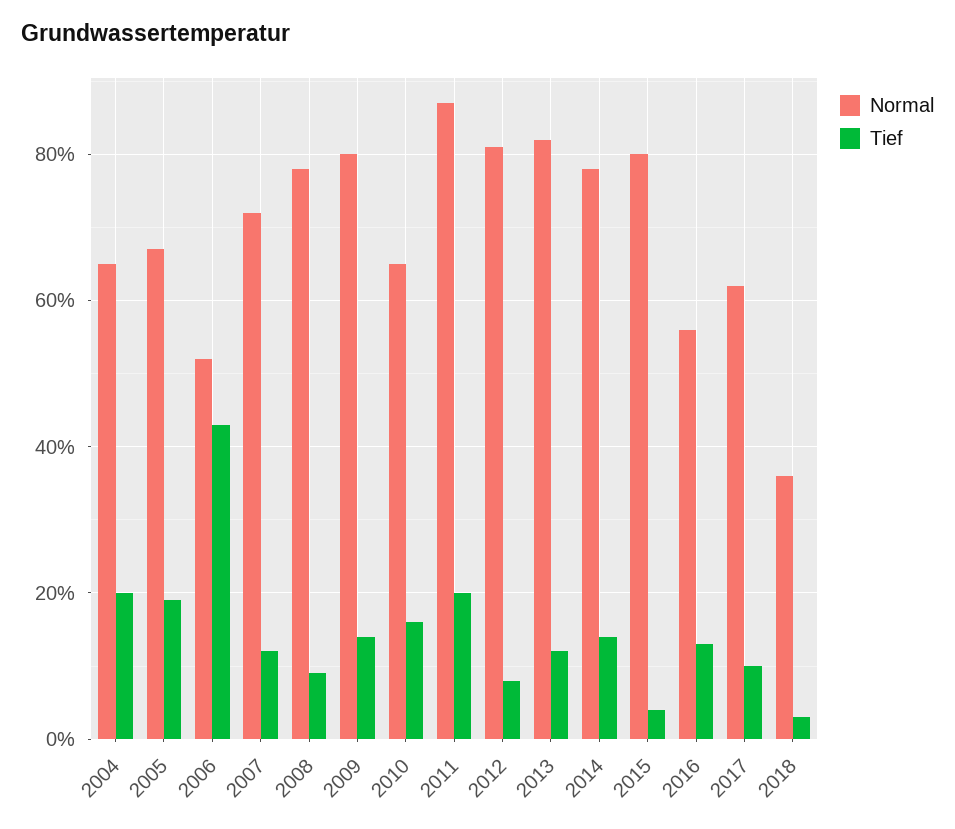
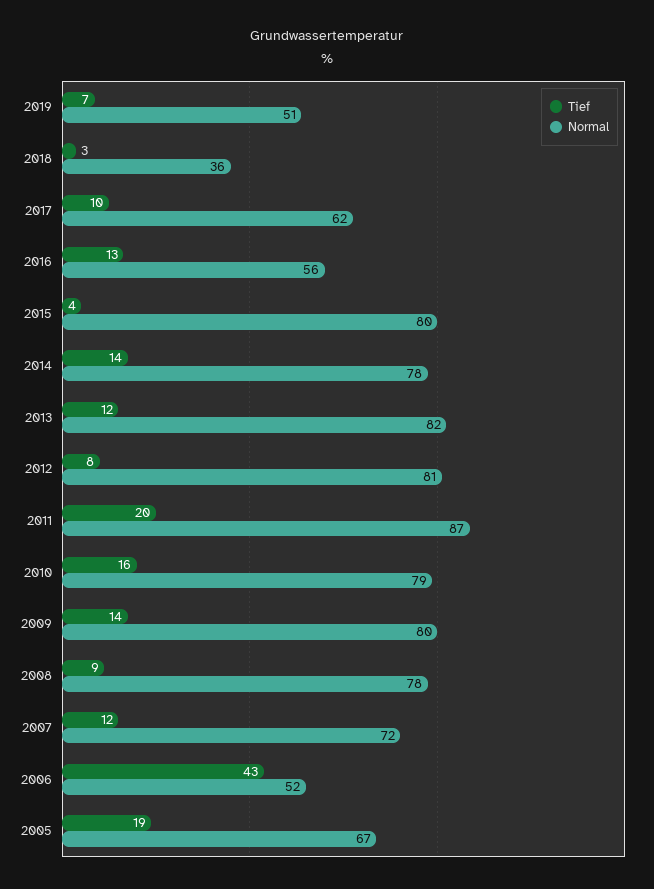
Normal, 2004: 65 -> none
Tief, 2004: 20 -> none
Normal, 2010: 65 -> 79
Tief, 2019: none -> 7
Normal, 2019: none -> 51

